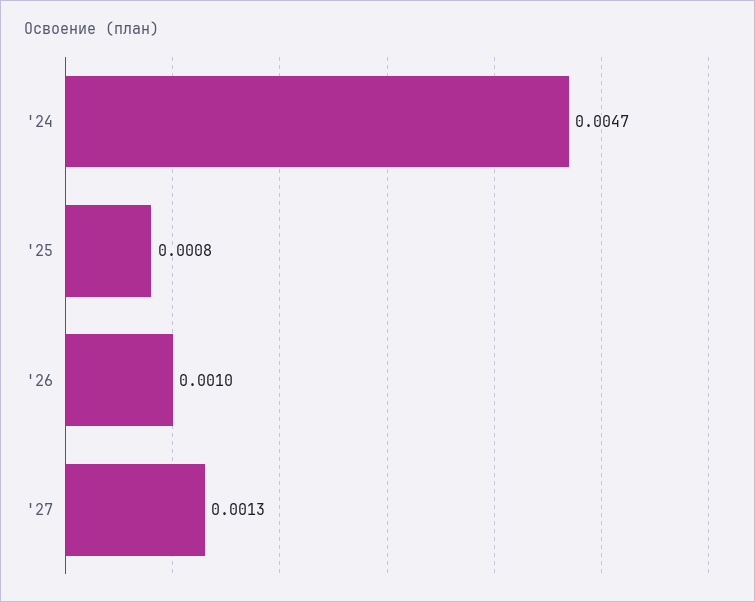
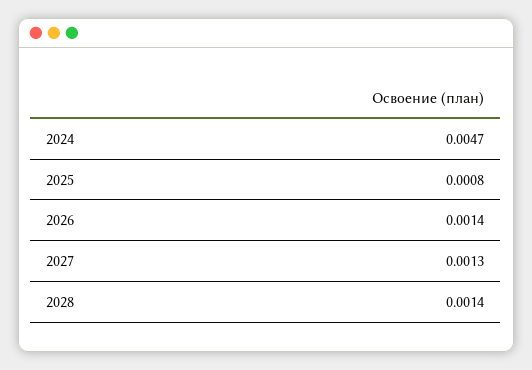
'26: 0.001 -> 0.0014
2028: none -> 0.0014

